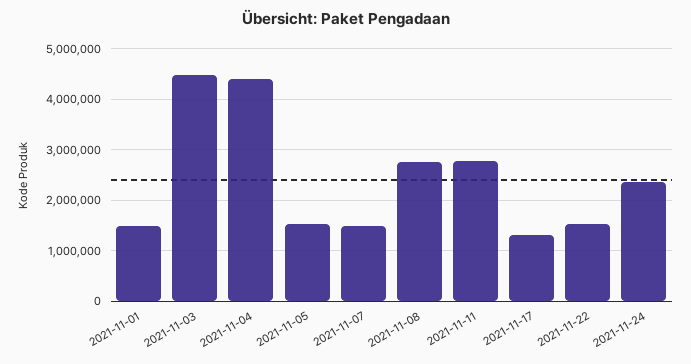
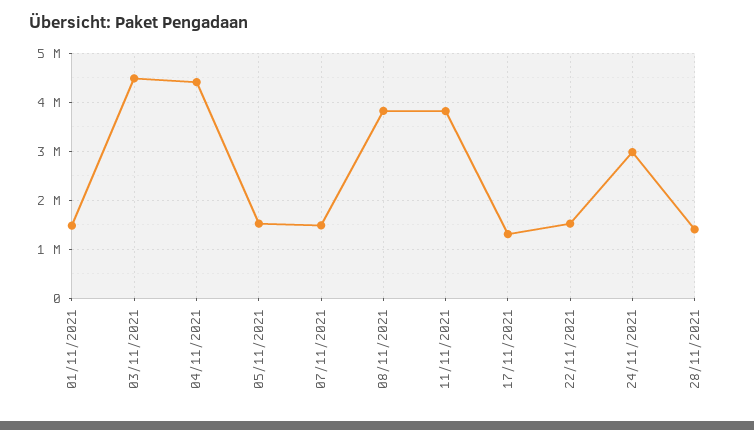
2021-11-08: 2800000 -> 3800000
2021-11-11: 2800000 -> 3800000
2021-11-24: 2400000 -> 3000000
28/11/2021: none -> 1400000

